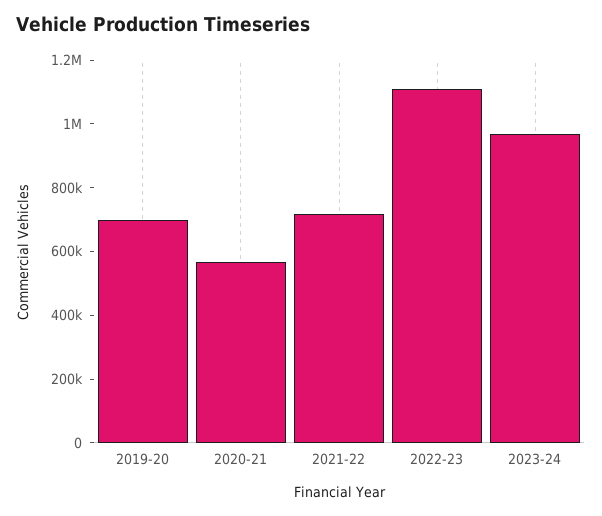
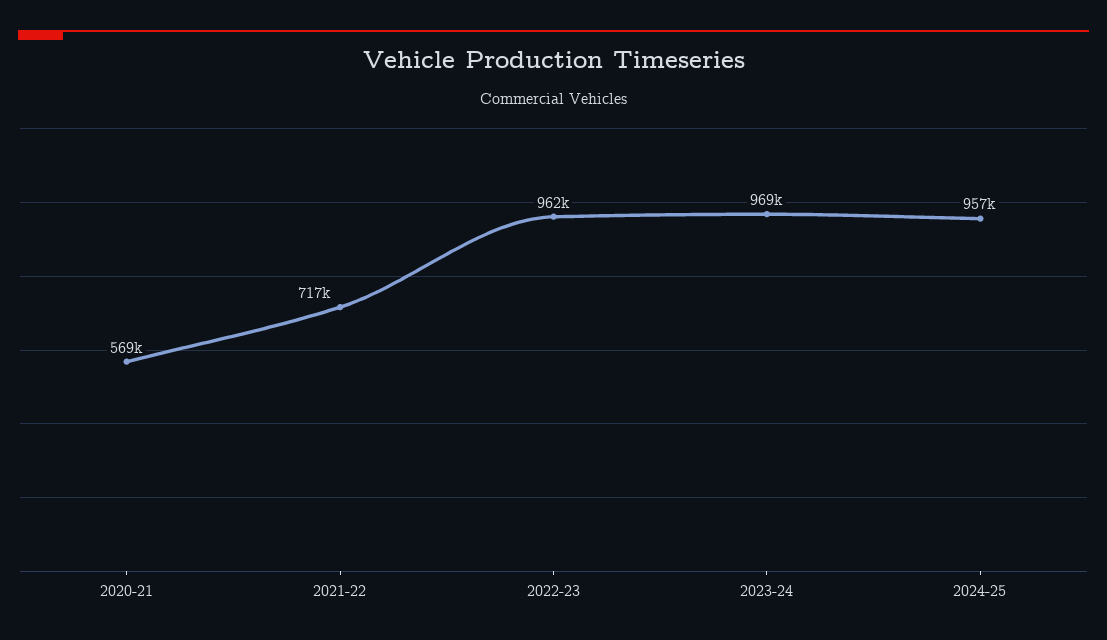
2019-20: 700000 -> none
2022-23: 1100000 -> 962000
2024-25: none -> 957000

